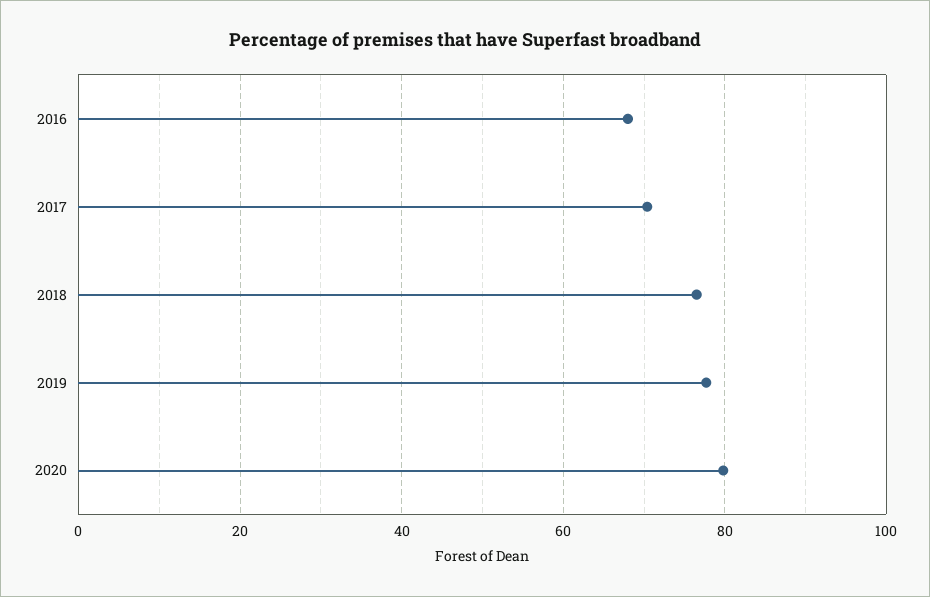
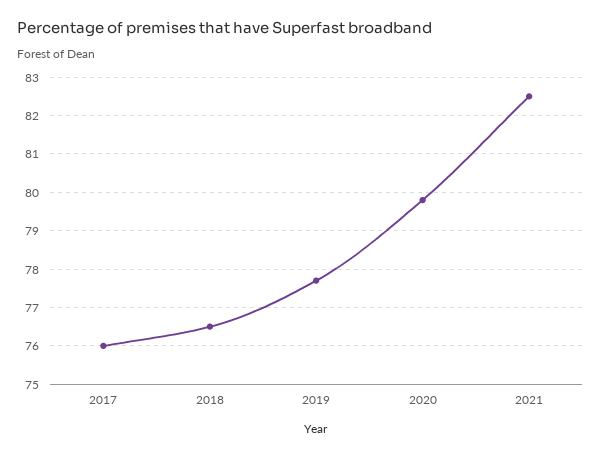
2016: 68 -> none
2017: 70 -> 76
2021: none -> 82.5

